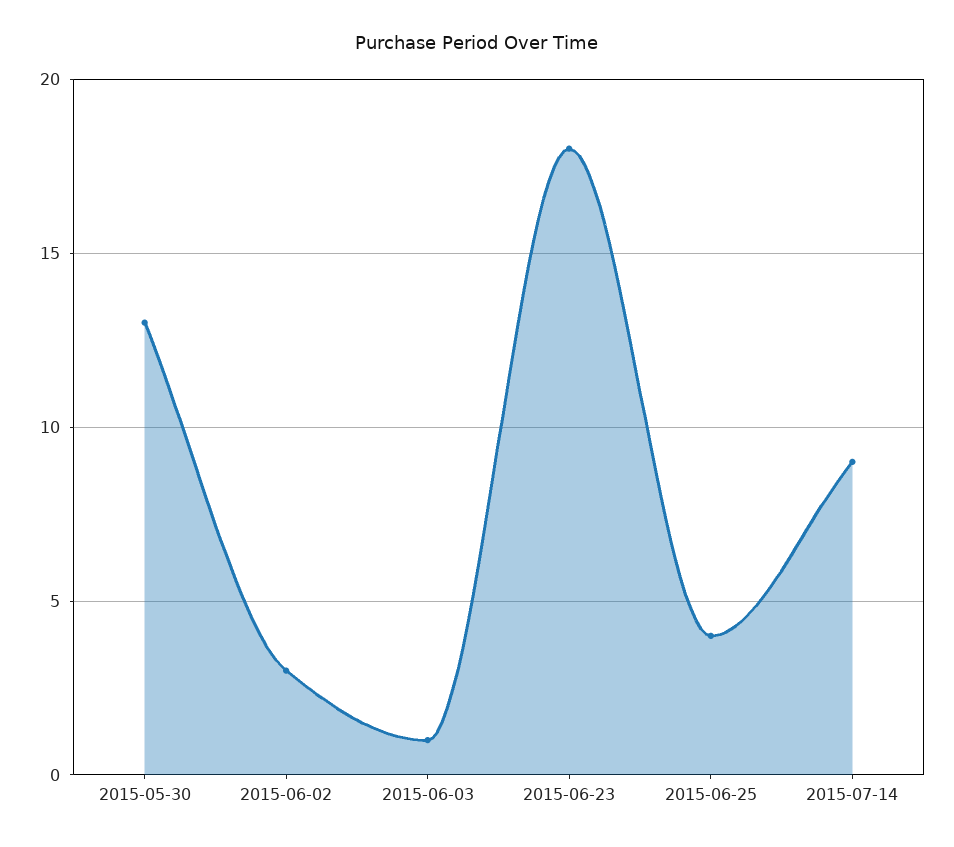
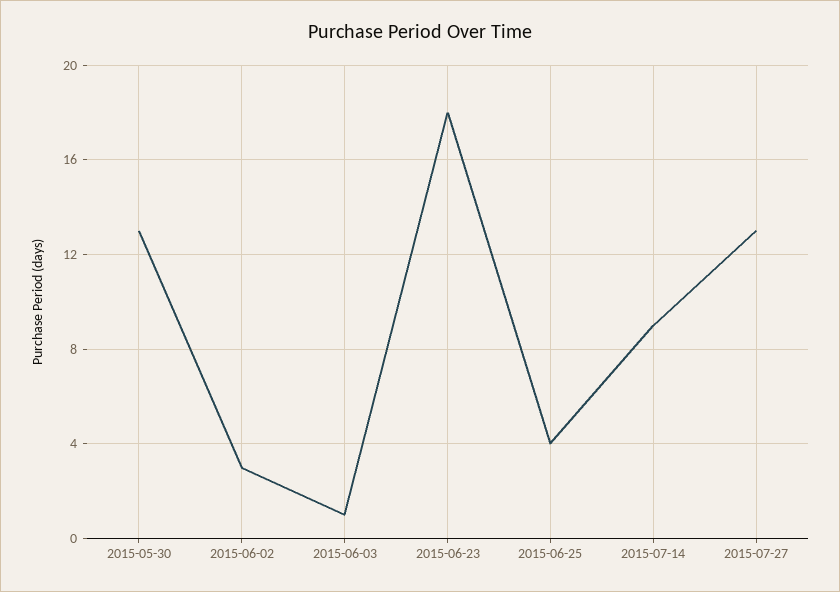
2015-07-27: none -> 13

